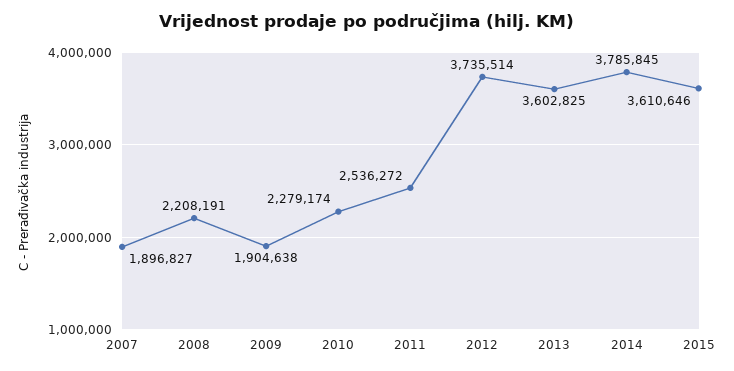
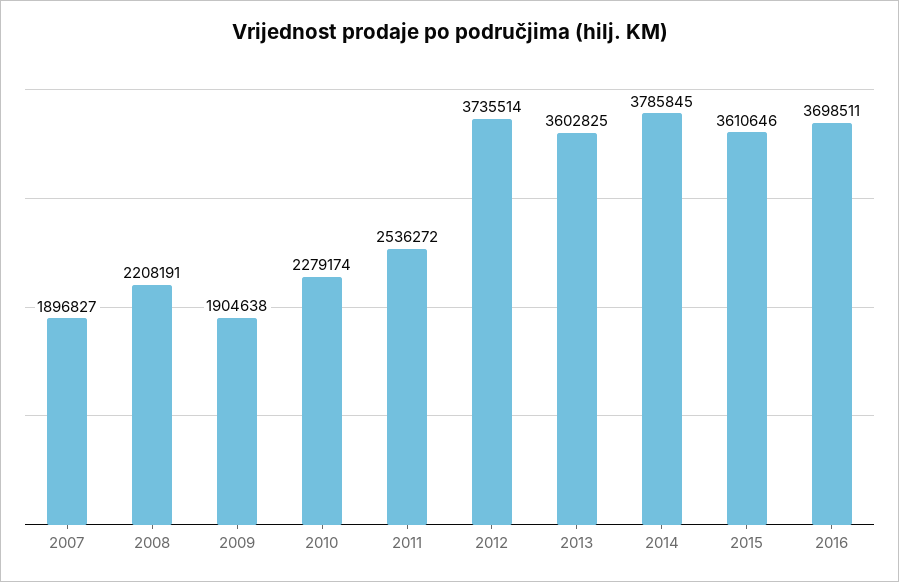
2016: none -> 3698511

